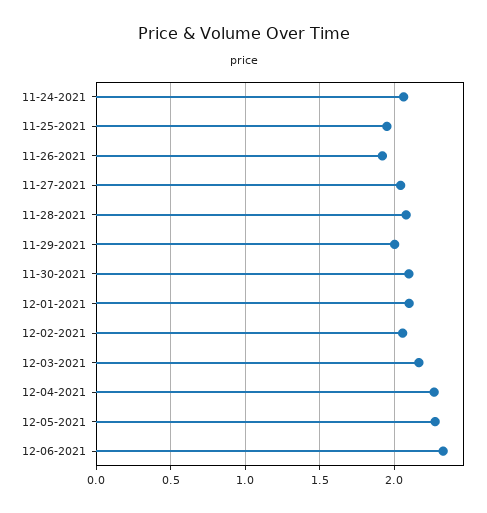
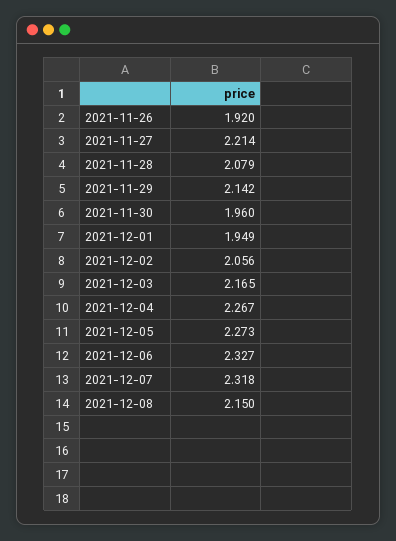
11-24-2021: 2.05 -> none
11-25-2021: 1.95 -> none
11-27-2021: 2.05 -> 2.214
11-29-2021: 2 -> 2.142
11-30-2021: 2.1 -> 1.96
12-01-2021: 2.1 -> 1.949
2021-12-07: none -> 2.318
2021-12-08: none -> 2.15

